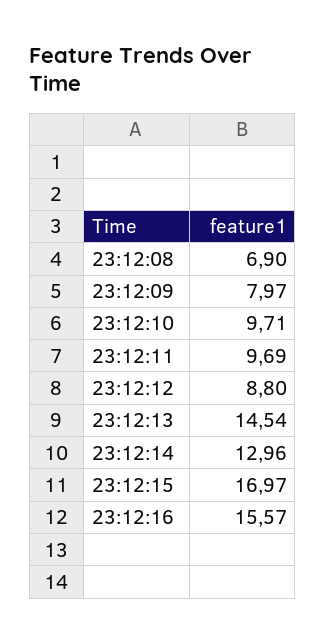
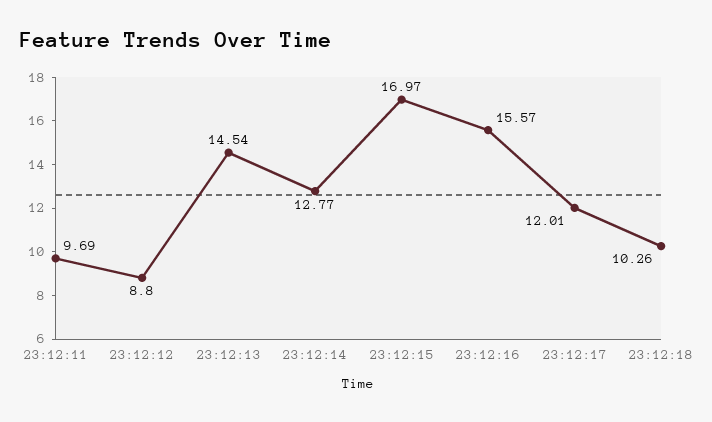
23:12:08: 6.9 -> none
23:12:09: 7.97 -> none
23:12:10: 9.71 -> none
23:12:14: 12.96 -> 12.77
23:12:17: none -> 12.01
23:12:18: none -> 10.26

